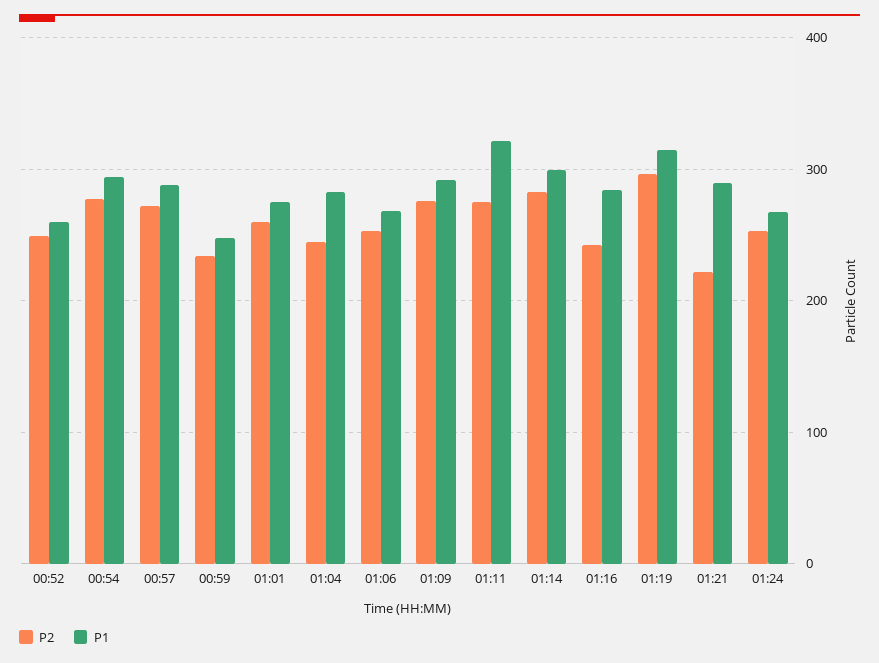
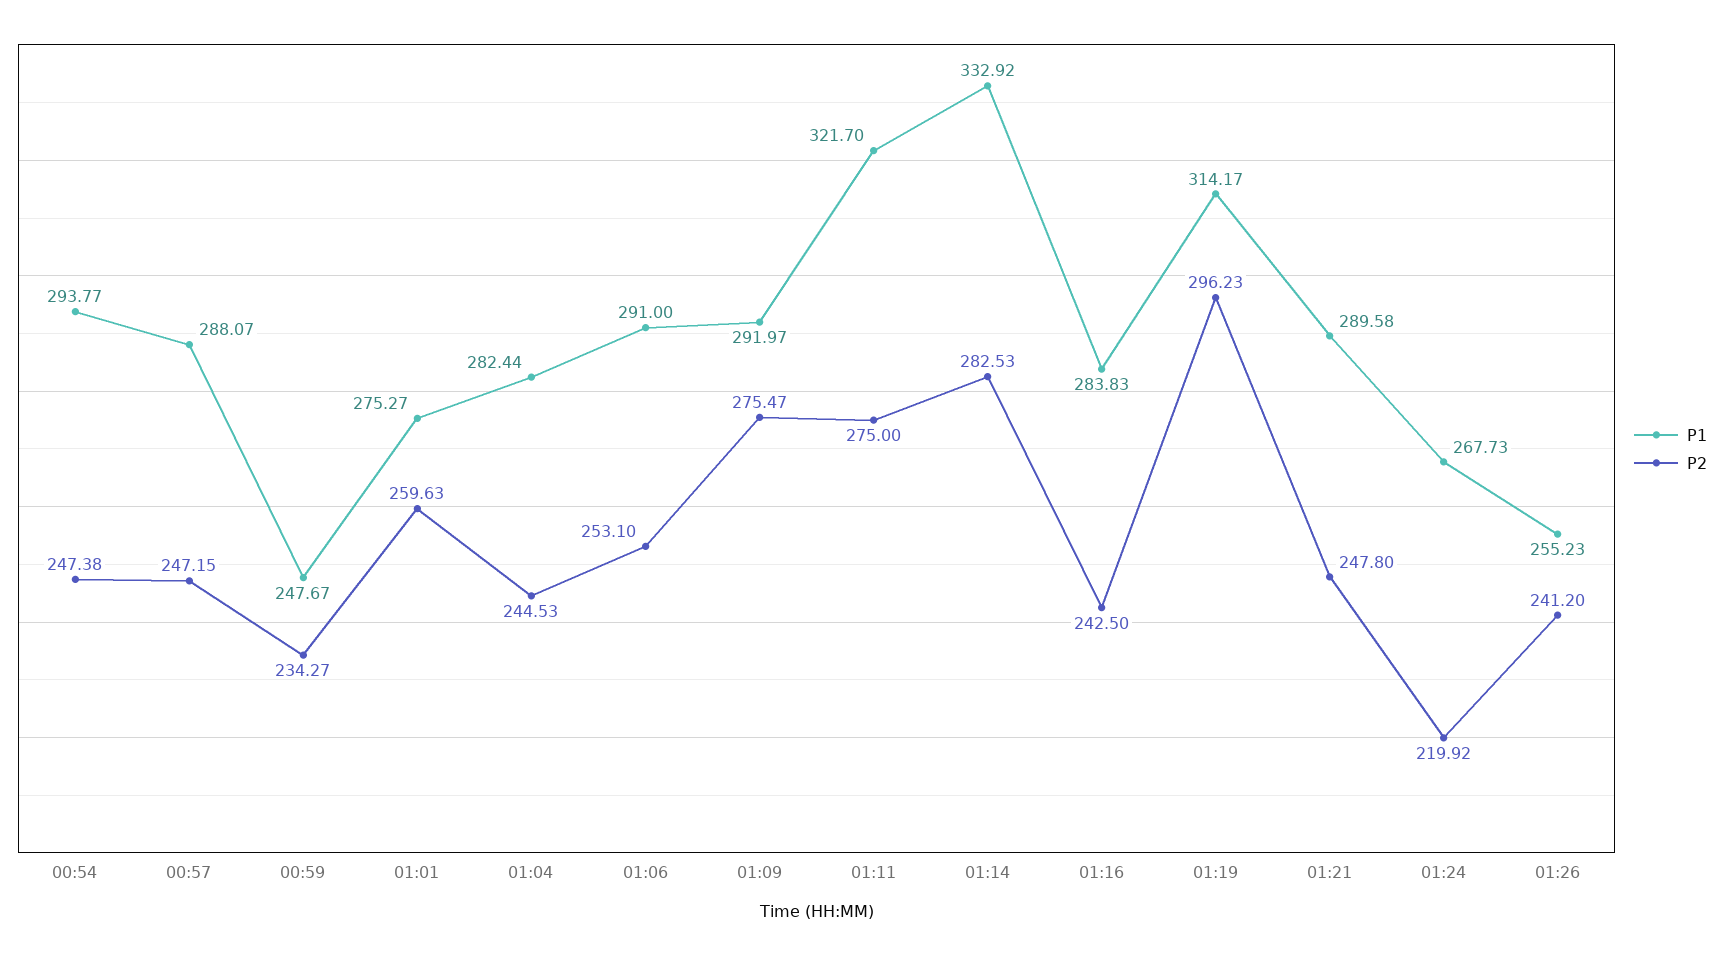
P2, 00:52: 250 -> none
P1, 00:52: 260 -> none
P2, 00:54: 280 -> 247.38
P2, 00:57: 270 -> 247.15
P1, 01:06: 270 -> 291
P1, 01:14: 300 -> 332.92
P2, 01:21: 220 -> 247.8
P2, 01:24: 250 -> 219.92
P1, 01:26: none -> 255.23
P2, 01:26: none -> 241.2

